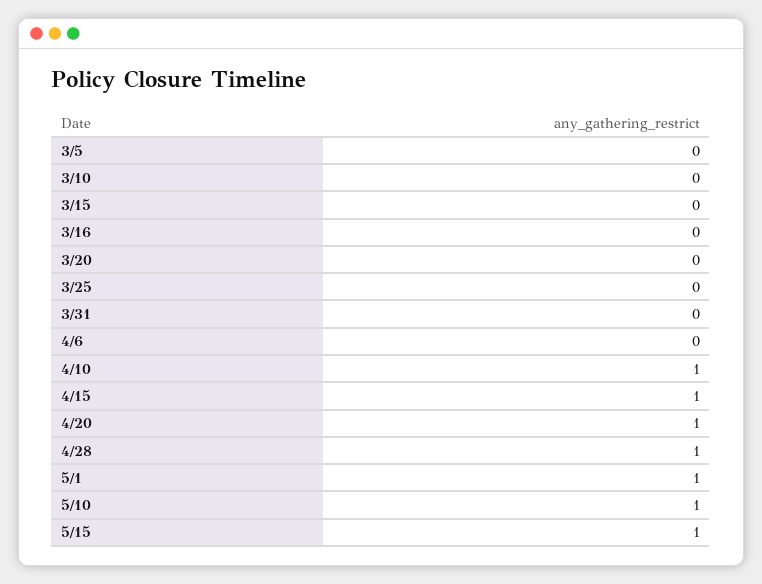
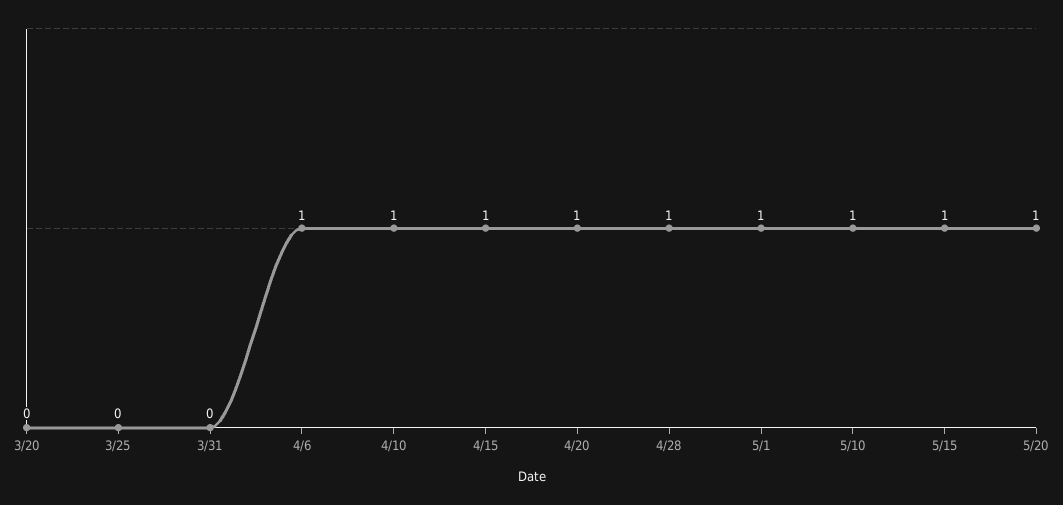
3/5: 0 -> none
3/10: 0 -> none
3/15: 0 -> none
3/16: 0 -> none
4/6: 0 -> 1
5/20: none -> 1

